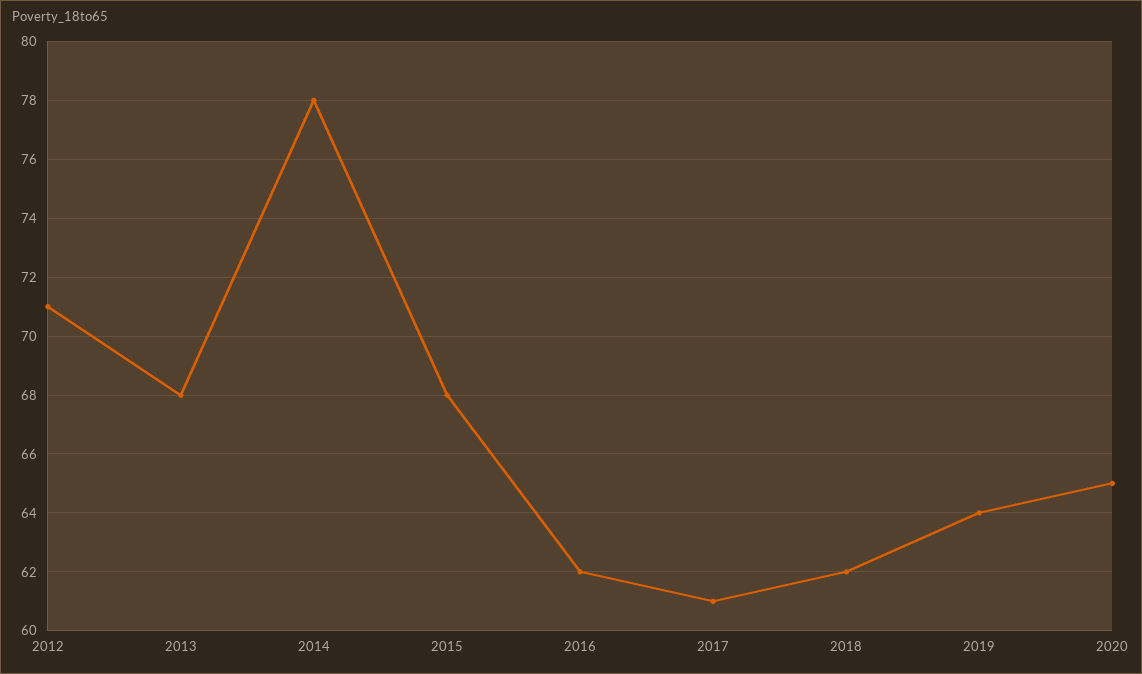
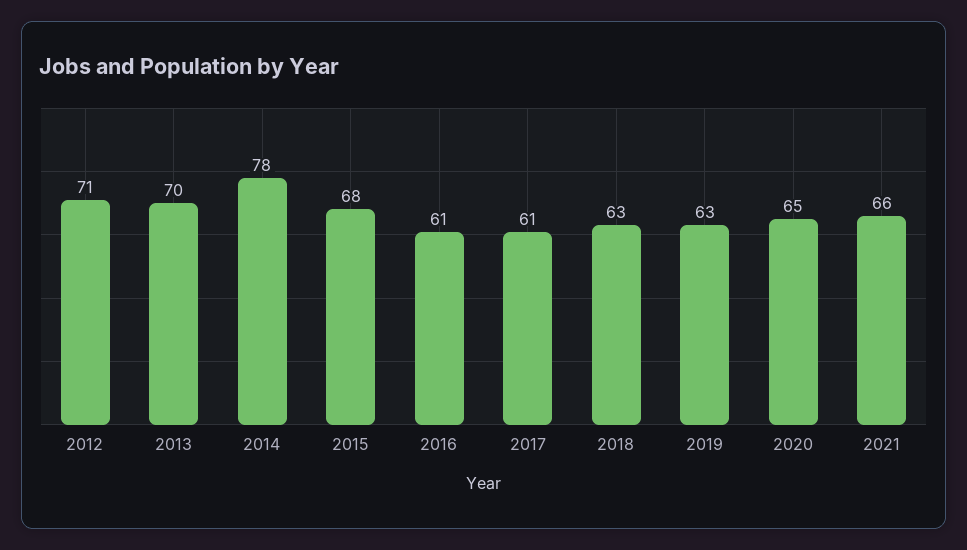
2013: 68 -> 70
2016: 62 -> 61
2018: 62 -> 63
2019: 64 -> 63
2021: none -> 66

